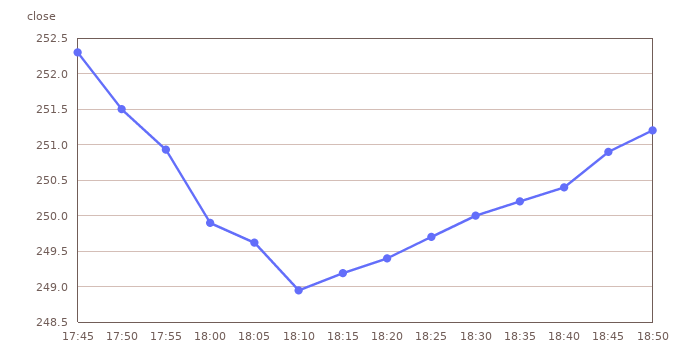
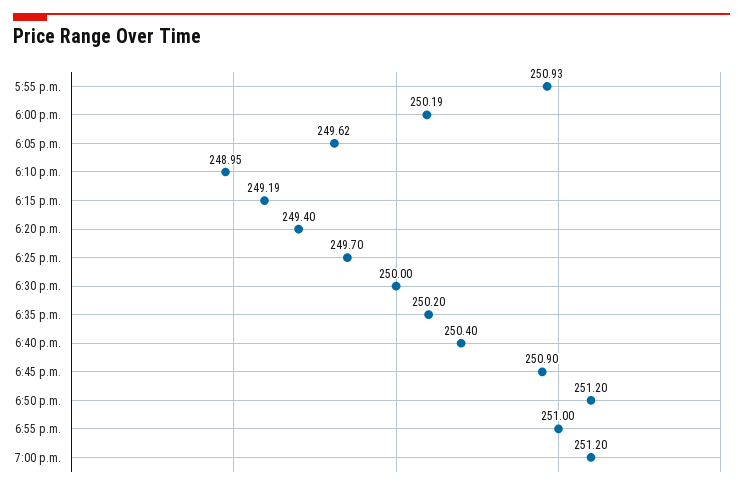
17:45: 252.3 -> none
17:50: 251.5 -> none
18:00: 249.9 -> 250.19
6:55 p.m.: none -> 251
7:00 p.m.: none -> 251.2

